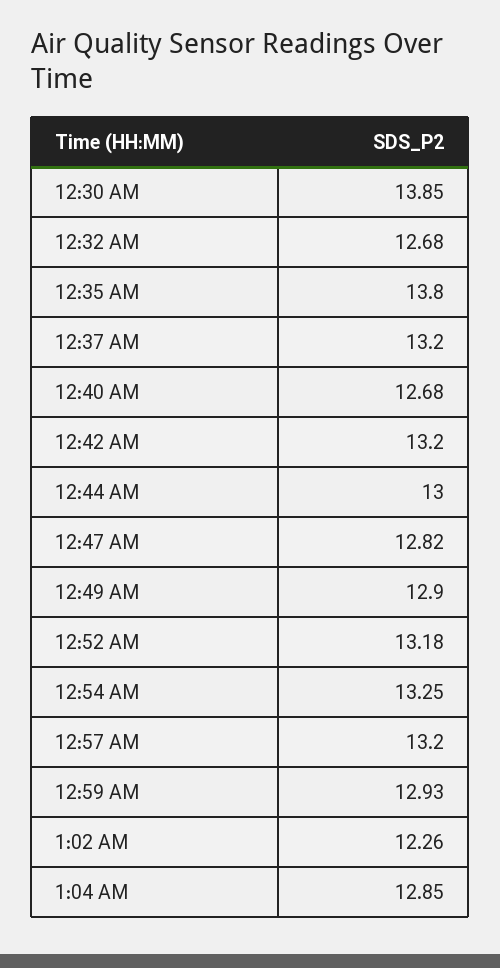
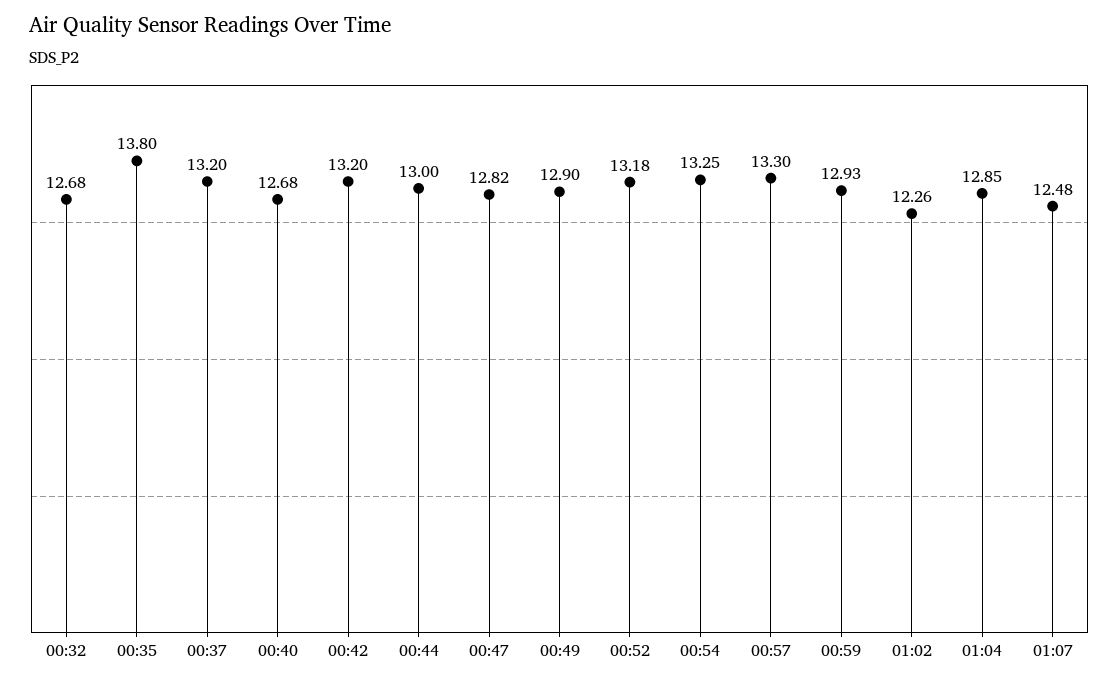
12:30 AM: 13.85 -> none
12:57 AM: 13.2 -> 13.3
01:07: none -> 12.48

